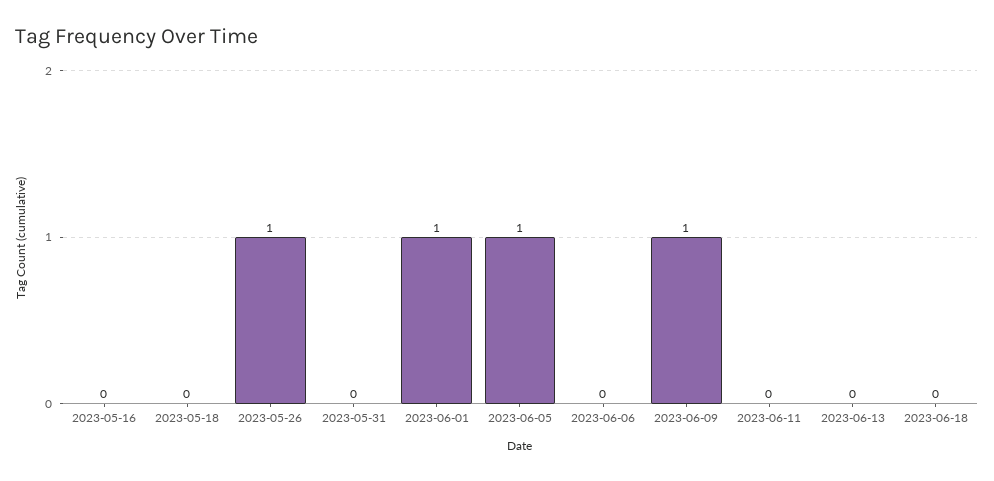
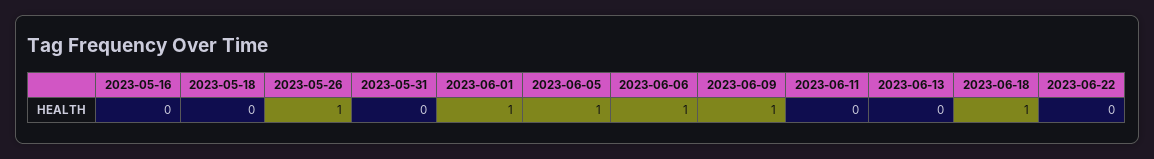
2023-06-06: 0 -> 1
2023-06-18: 0 -> 1
2023-06-22: none -> 0

